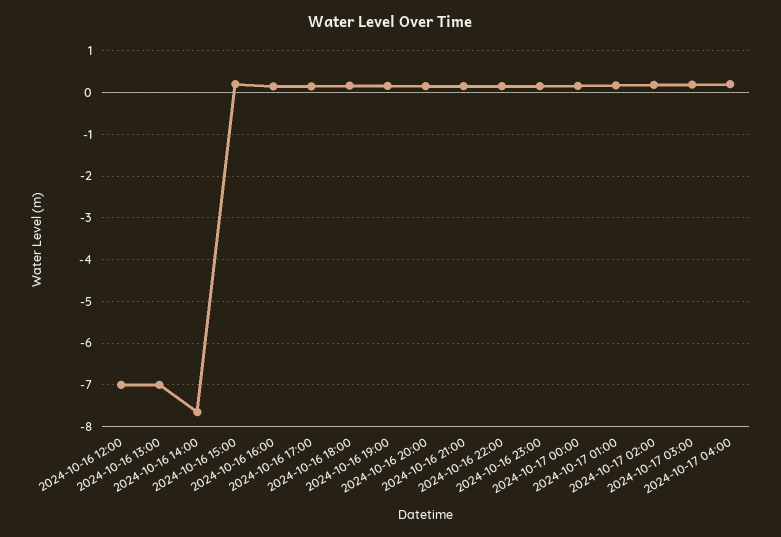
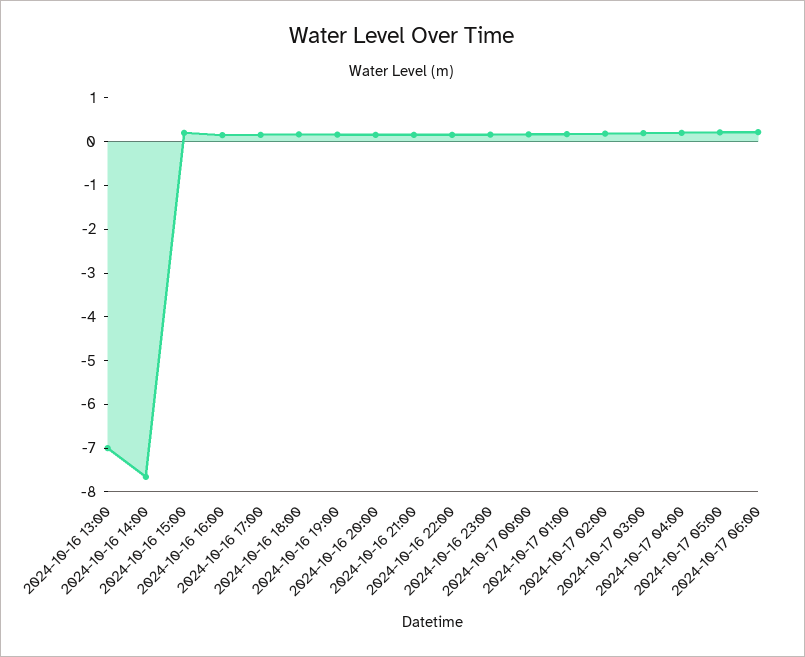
2024-10-16 12:00: -7 -> none
2024-10-17 05:00: none -> 0.2
2024-10-17 06:00: none -> 0.2

